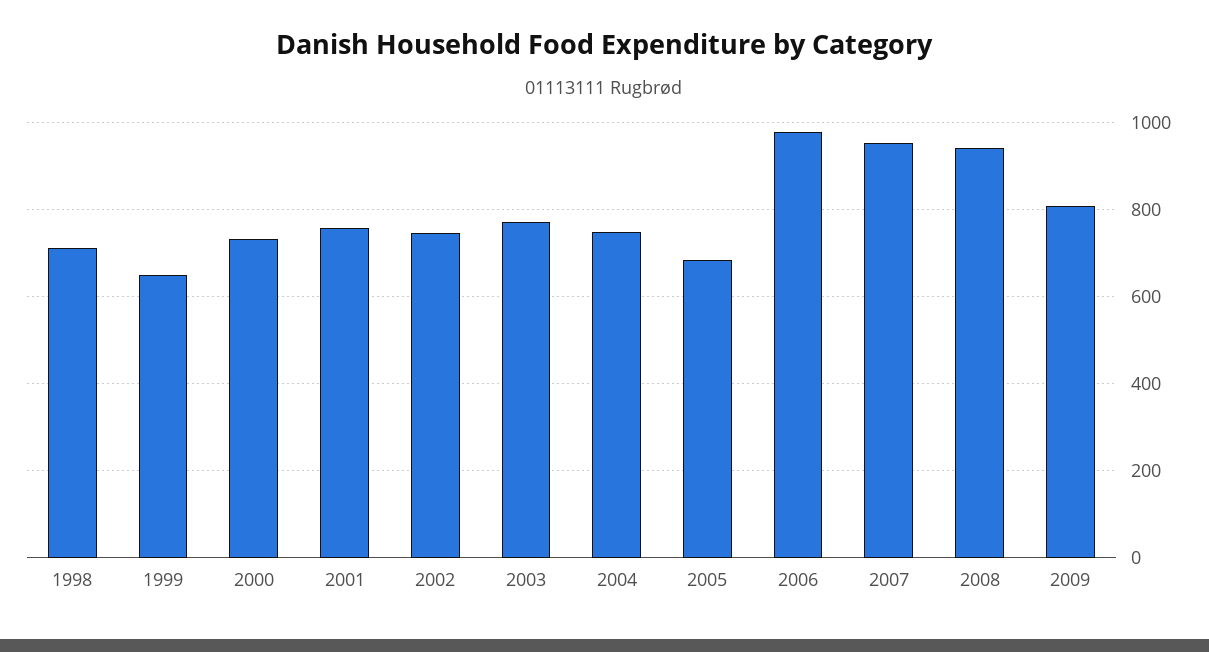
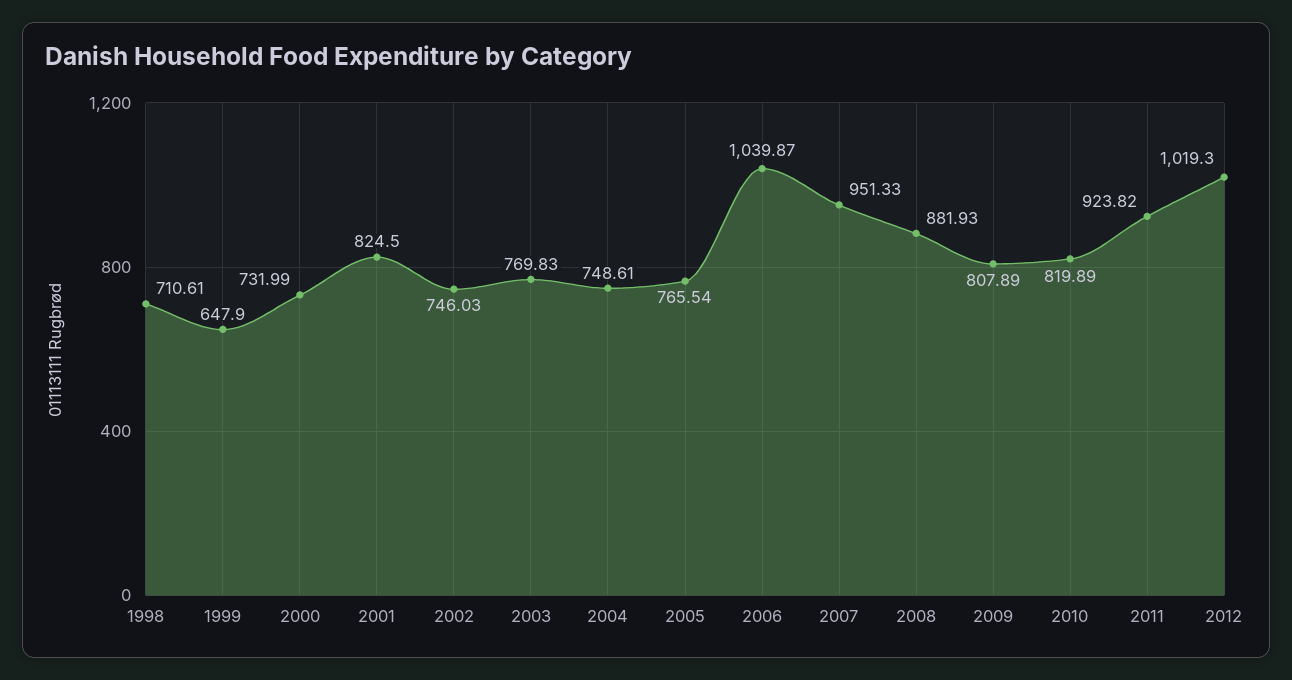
2001: 760 -> 824.5
2005: 680 -> 765.54
2006: 980 -> 1039.87
2008: 940 -> 881.93
2010: none -> 819.89
2011: none -> 923.82
2012: none -> 1019.3

